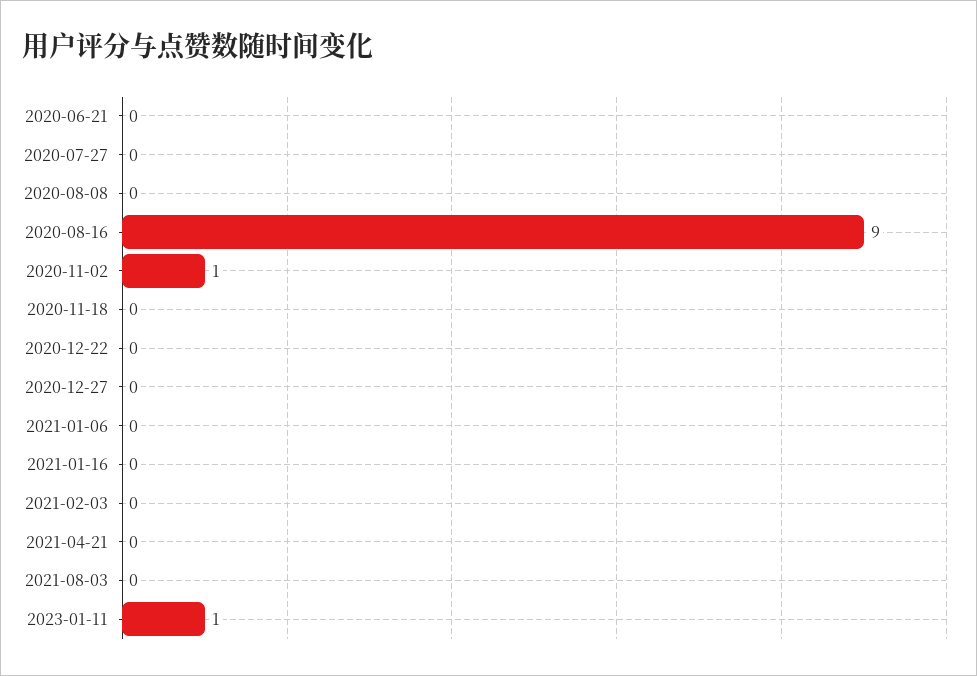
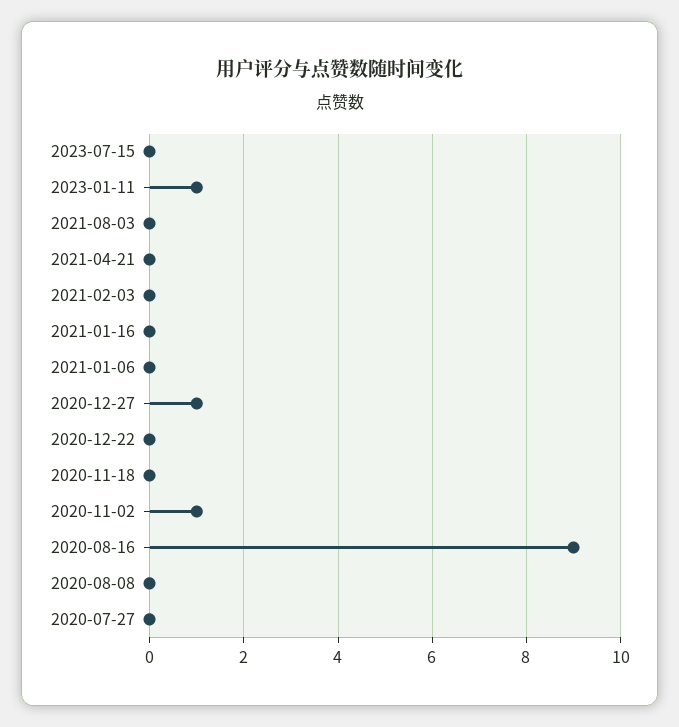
2020-06-21: 0 -> none
2020-12-27: 0 -> 1
2023-07-15: none -> 0

